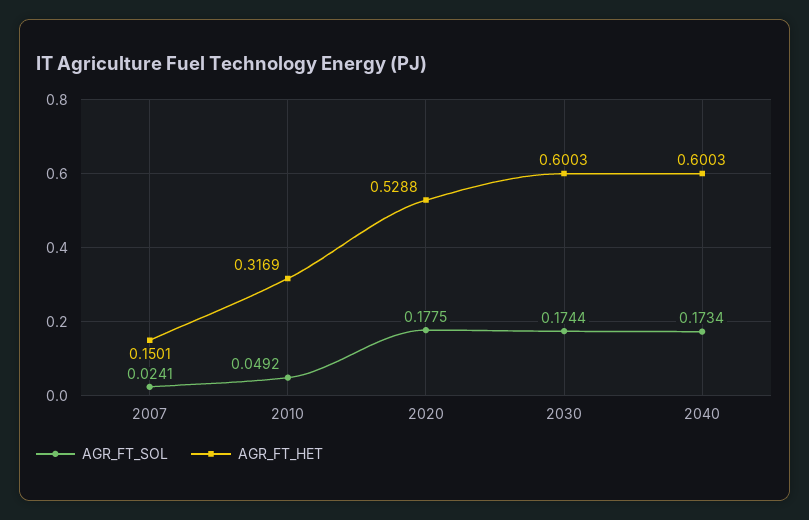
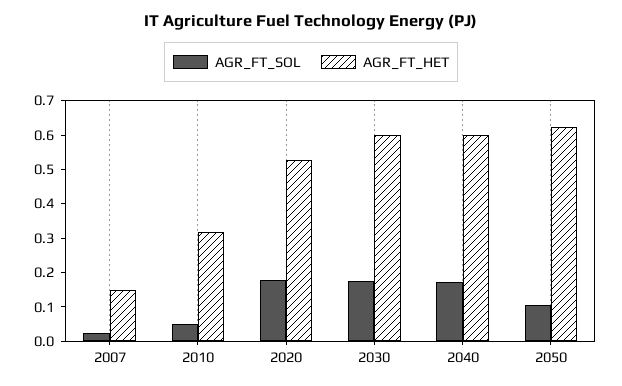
AGR_FT_SOL, 2050: none -> 0.1
AGR_FT_HET, 2050: none -> 0.625

